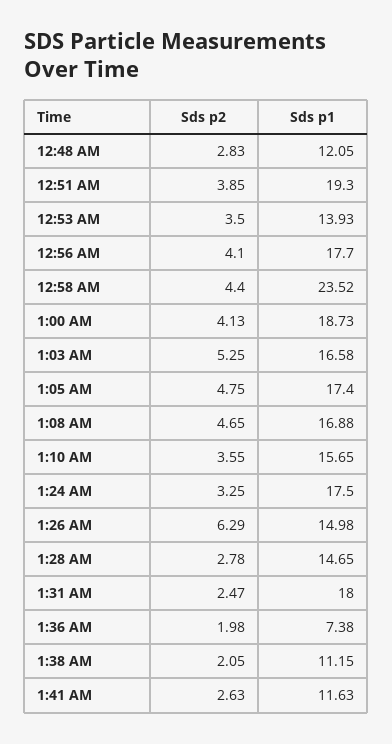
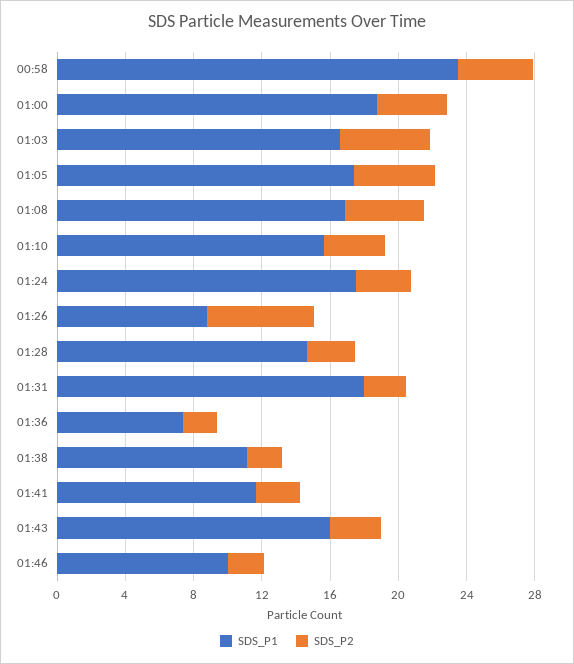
Sds p2, 12:48 AM: 2.83 -> none
Sds p1, 12:48 AM: 12.05 -> none
Sds p2, 12:51 AM: 3.85 -> none
Sds p1, 12:51 AM: 19.3 -> none
Sds p2, 12:53 AM: 3.5 -> none
Sds p1, 12:53 AM: 13.93 -> none
Sds p2, 12:56 AM: 4.1 -> none
Sds p1, 12:56 AM: 17.7 -> none
Sds p1, 1:26 AM: 14.98 -> 9
Sds p1, 01:43: none -> 16
Sds p2, 01:43: none -> 3
Sds p1, 01:46: none -> 10
Sds p2, 01:46: none -> 2

